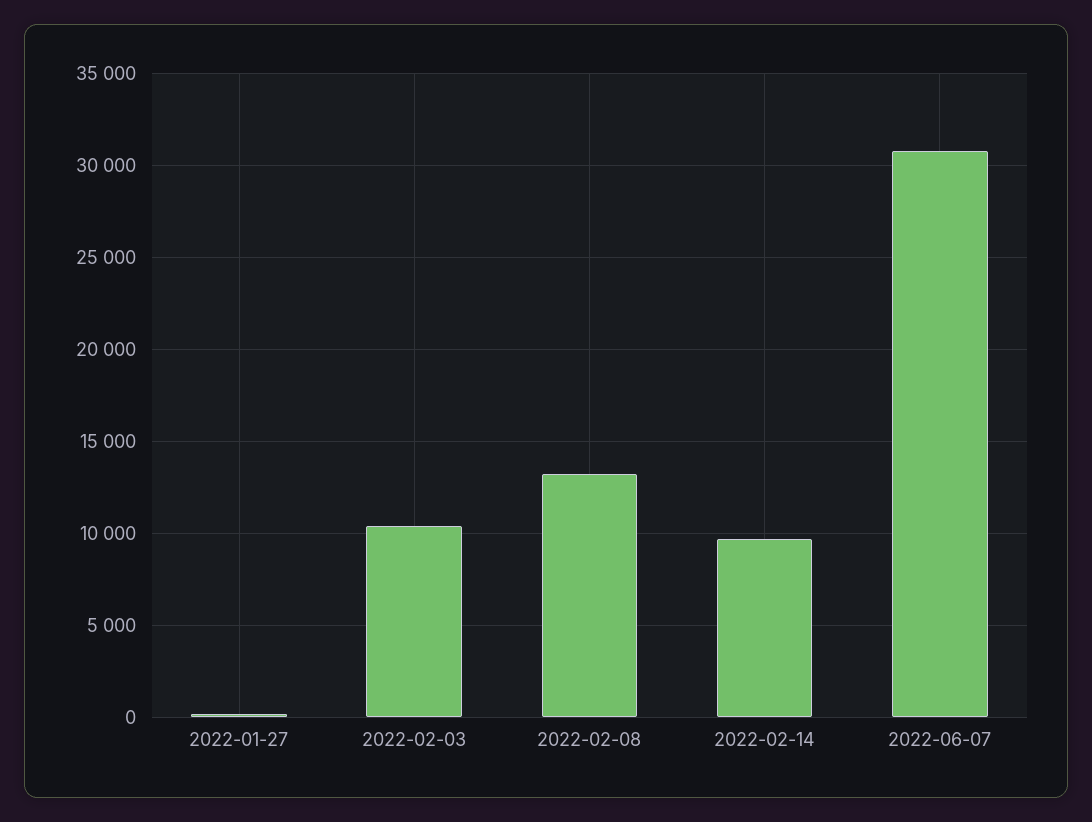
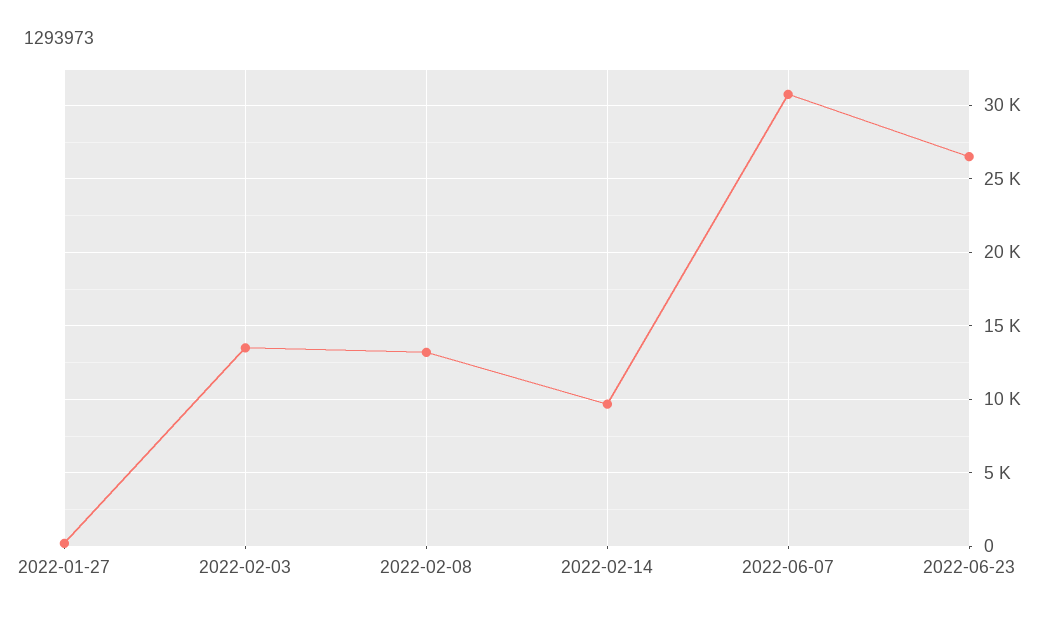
2022-02-03: 10500 -> 13500
2022-06-23: none -> 26500

